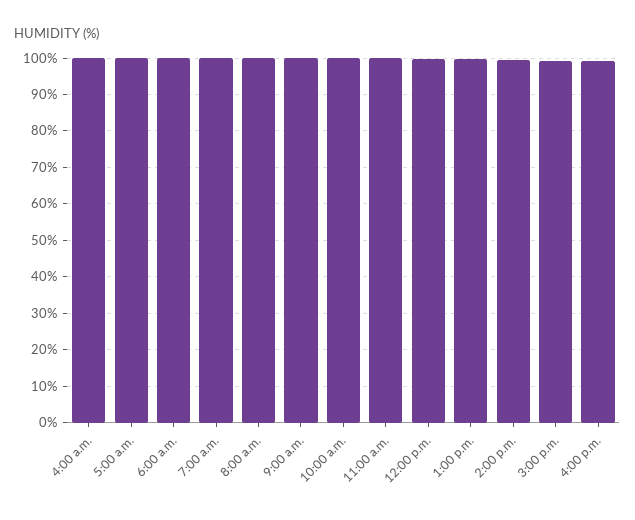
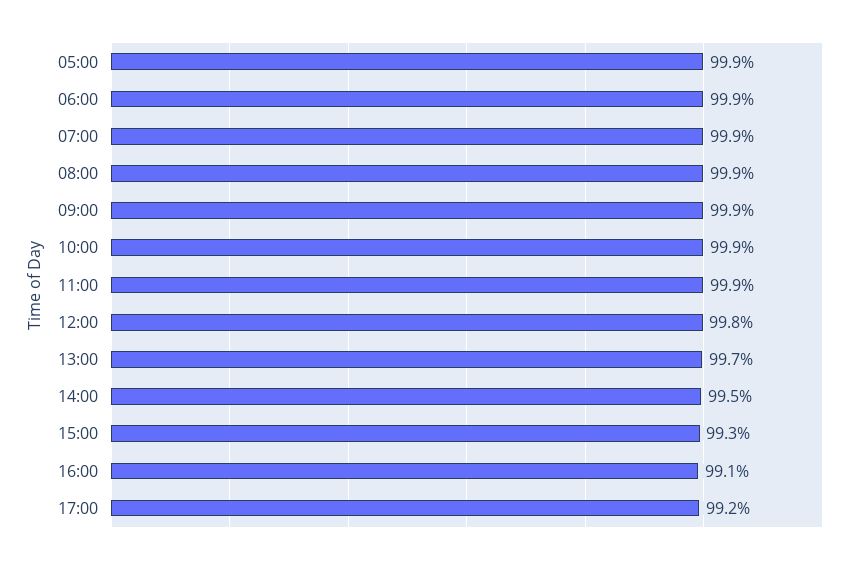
4:00 a.m.: 100 -> none
17:00: none -> 99.2

